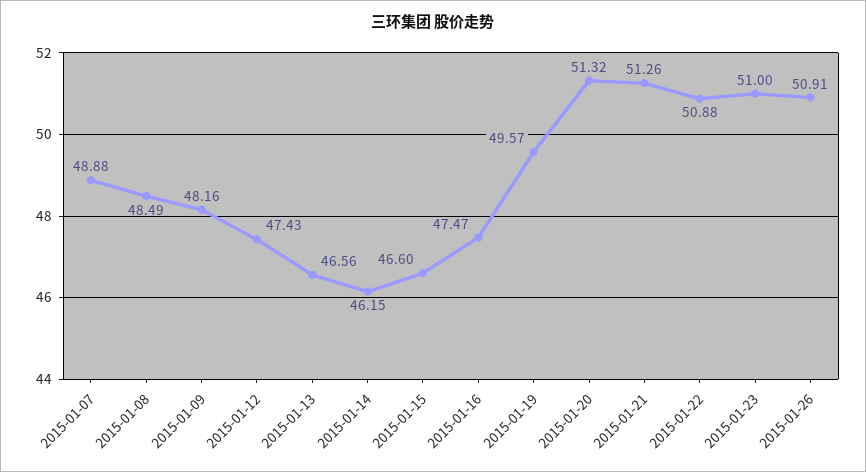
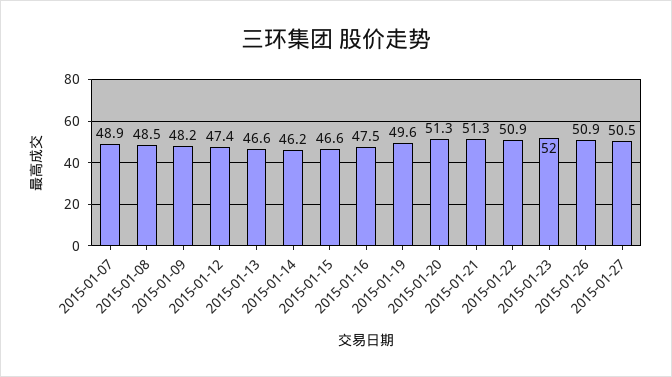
2015-01-23: 51 -> 52
2015-01-27: none -> 50.5

